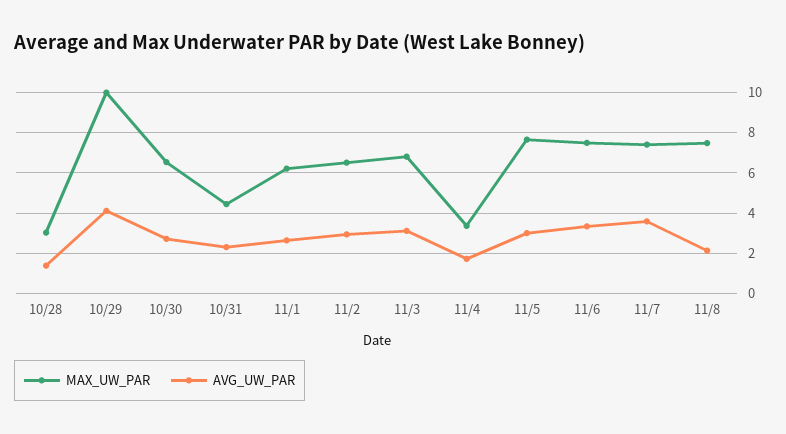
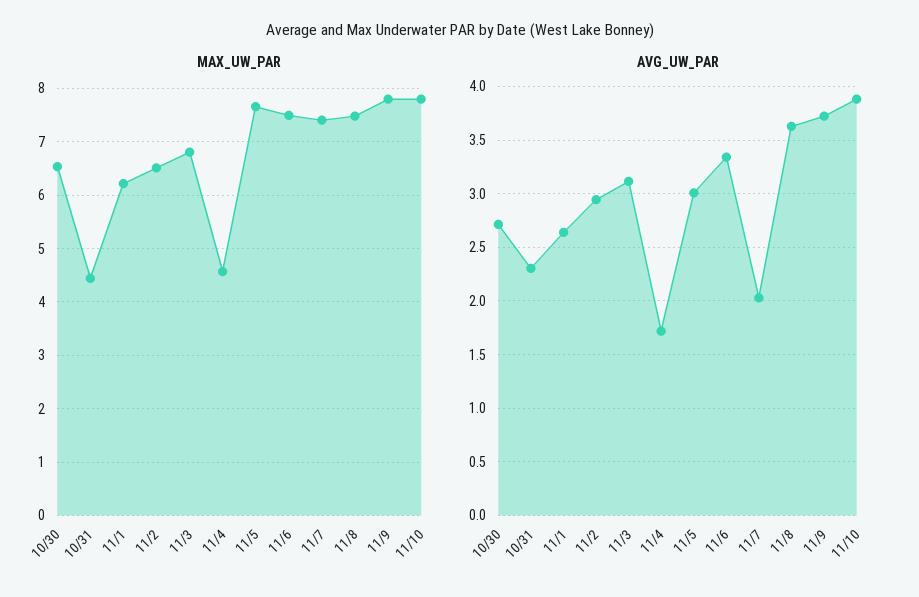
MAX_UW_PAR, 10/28: 3 -> none
AVG_UW_PAR, 10/28: 1.5 -> none
MAX_UW_PAR, 10/29: 10 -> none
AVG_UW_PAR, 10/29: 4 -> none
MAX_UW_PAR, 11/4: 3.5 -> 4.6
AVG_UW_PAR, 11/7: 3.5 -> 2
AVG_UW_PAR, 11/8: 2 -> 3.6
MAX_UW_PAR, 11/9: none -> 7.8
MAX_UW_PAR, 11/10: none -> 7.8
AVG_UW_PAR, 11/9: none -> 3.7
AVG_UW_PAR, 11/10: none -> 3.9

